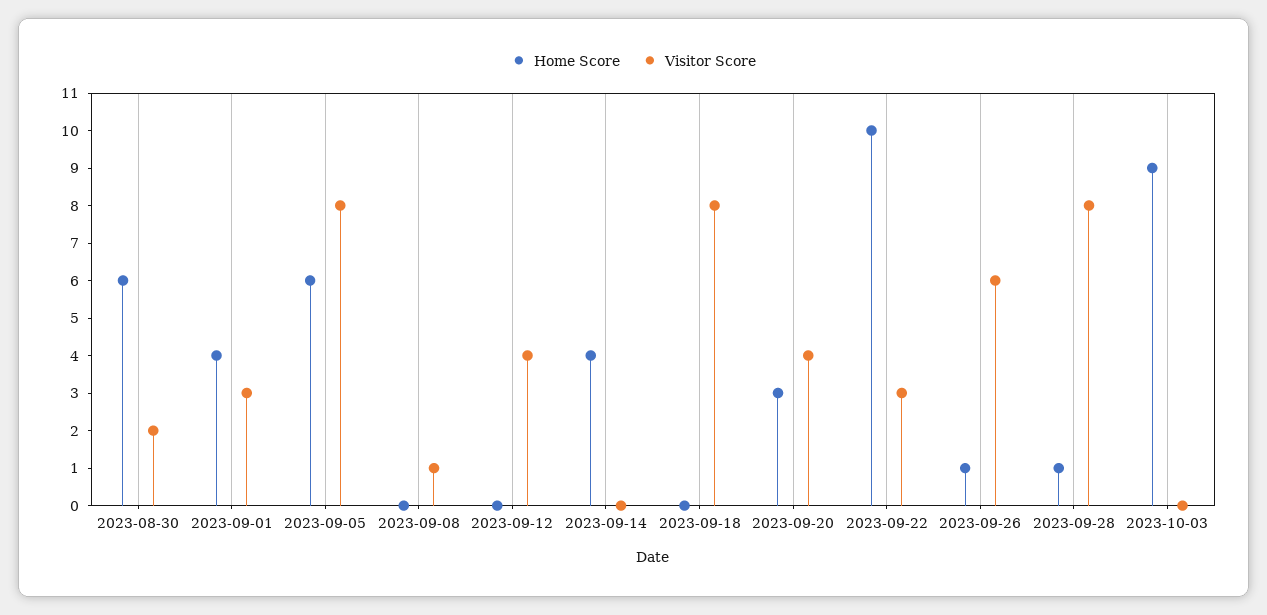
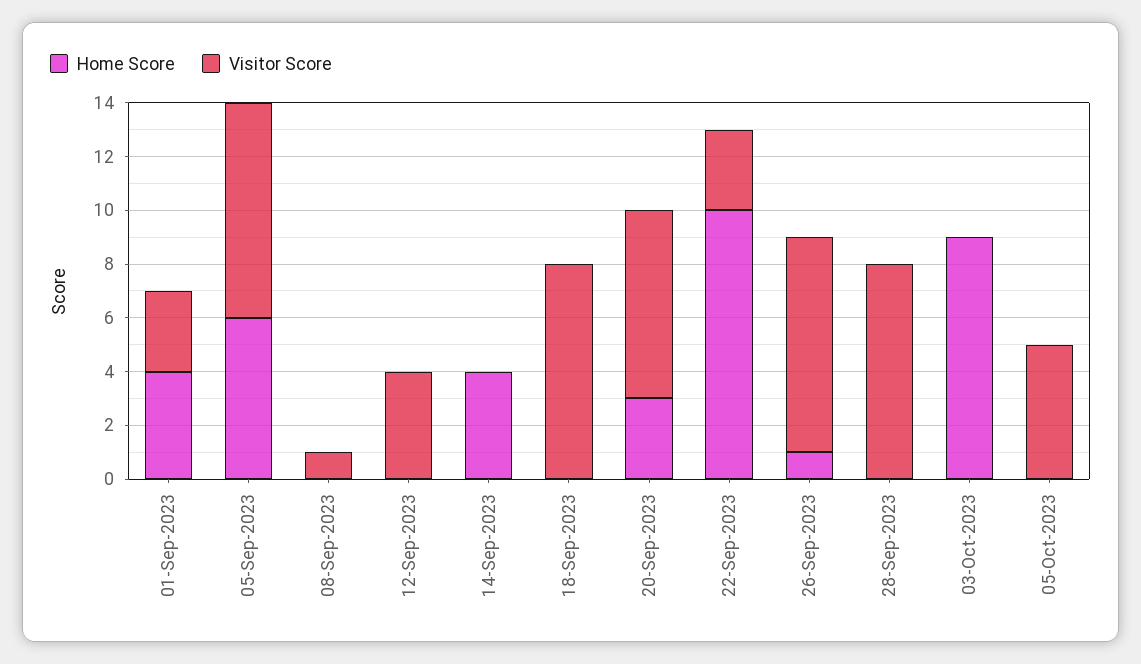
Home Score, 2023-08-30: 6 -> none
Visitor Score, 2023-08-30: 2 -> none
Visitor Score, 2023-09-20: 4 -> 7
Visitor Score, 2023-09-26: 6 -> 8
Home Score, 2023-09-28: 1 -> 0
Home Score, 05-Oct-2023: none -> 0
Visitor Score, 05-Oct-2023: none -> 5

